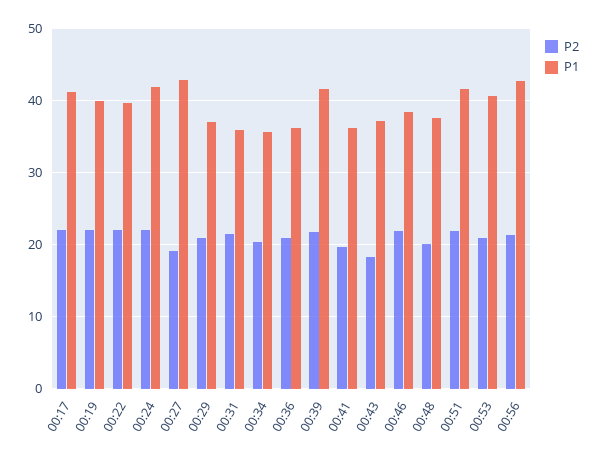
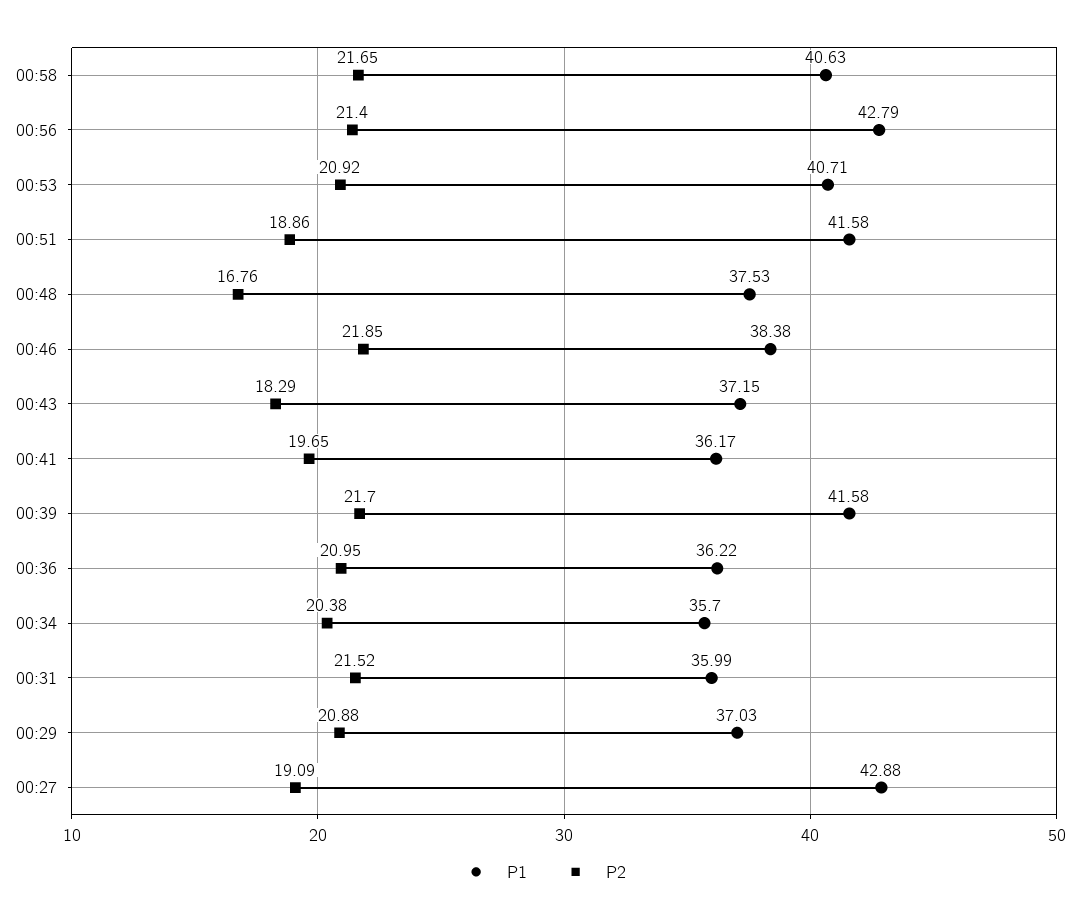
P2, 00:17: 22 -> none
P1, 00:17: 41 -> none
P2, 00:19: 22 -> none
P1, 00:19: 40 -> none
P2, 00:22: 22 -> none
P1, 00:22: 40 -> none
P2, 00:24: 22 -> none
P1, 00:24: 42 -> none
P2, 00:48: 20 -> 16.76
P2, 00:51: 22 -> 18.86
P1, 00:58: none -> 40.63
P2, 00:58: none -> 21.65

